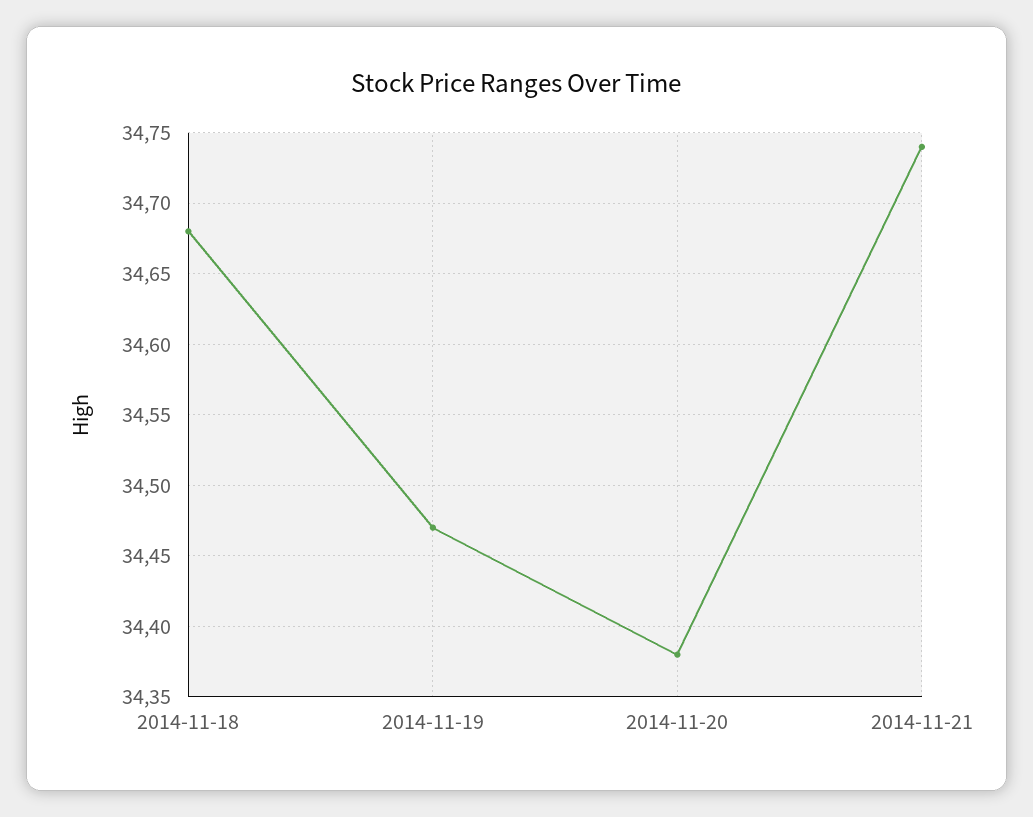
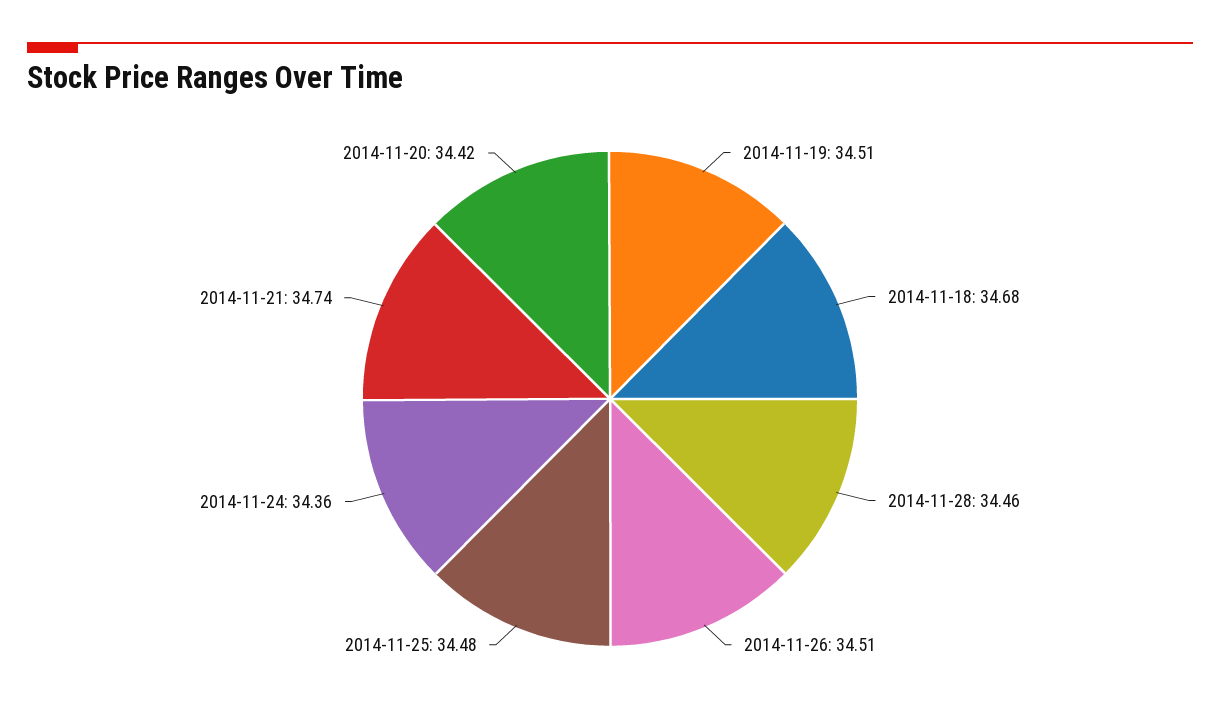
2014-11-19: 34.47 -> 34.51
2014-11-20: 34.38 -> 34.42
2014-11-28: none -> 34.46
2014-11-26: none -> 34.51
2014-11-25: none -> 34.48
2014-11-24: none -> 34.36

